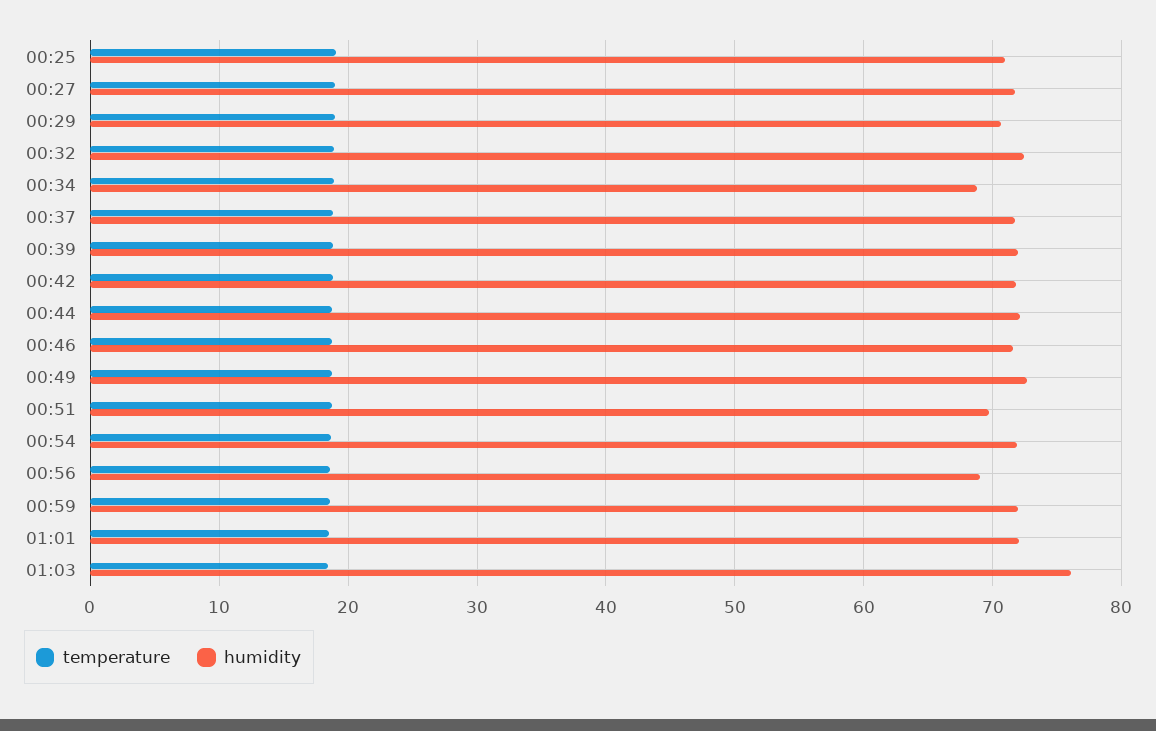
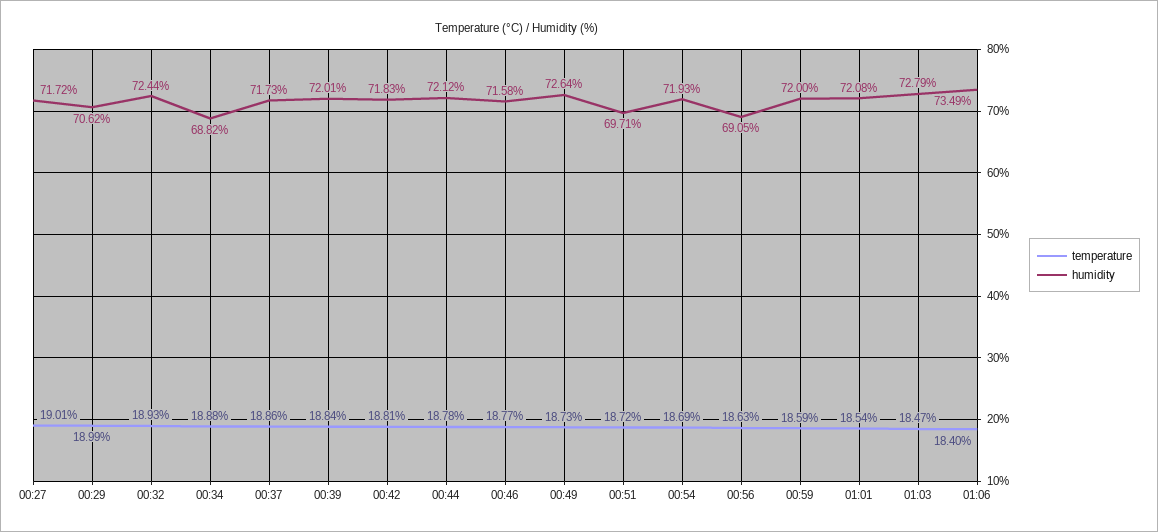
temperature, 00:25: 19 -> none
humidity, 00:25: 71 -> none
humidity, 01:03: 76 -> 72.79
temperature, 01:06: none -> 18.4
humidity, 01:06: none -> 73.49

